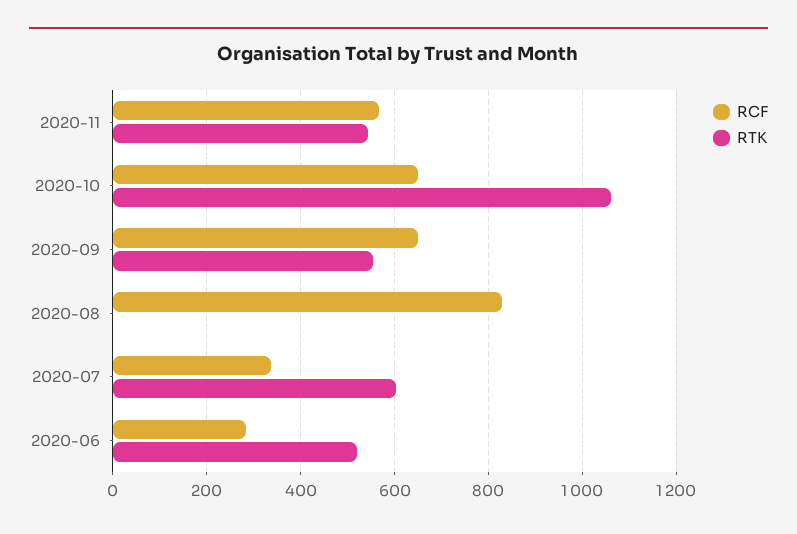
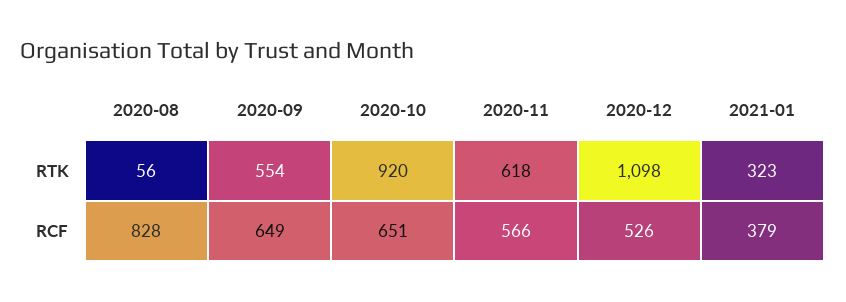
RTK, 2020-11: 540 -> 618
RTK, 2020-10: 1060 -> 920
RTK, 2020-08: 0 -> 56
RCF, 2020-07: 340 -> none
RTK, 2020-07: 600 -> none
RCF, 2020-06: 280 -> none
RTK, 2020-06: 520 -> none
RTK, 2020-12: none -> 1098
RTK, 2021-01: none -> 323
RCF, 2020-12: none -> 526
RCF, 2021-01: none -> 379

